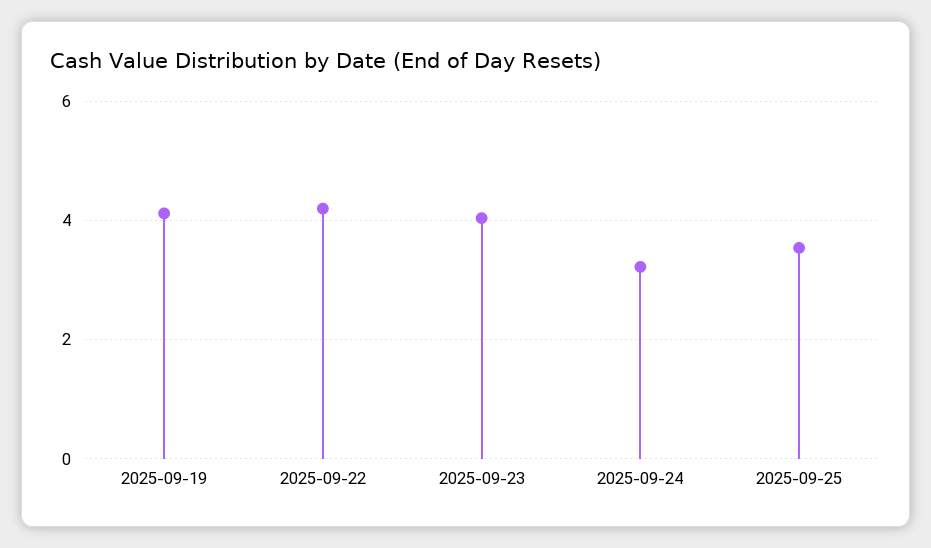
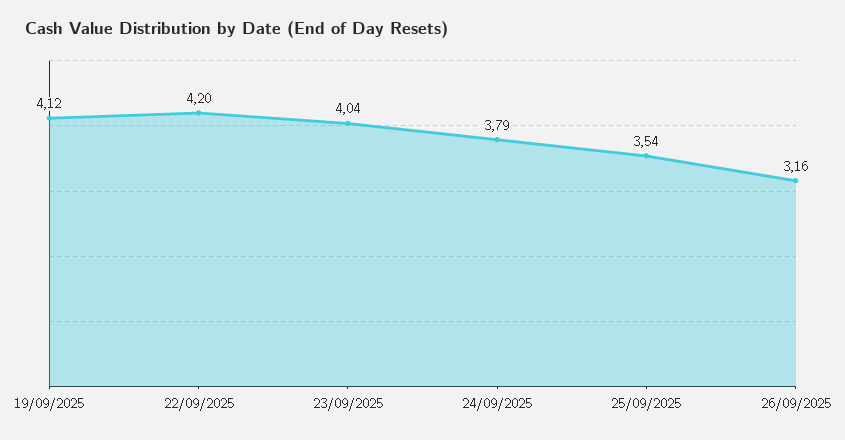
2025-09-24: 3.2 -> 3.79
26/09/2025: none -> 3.16

